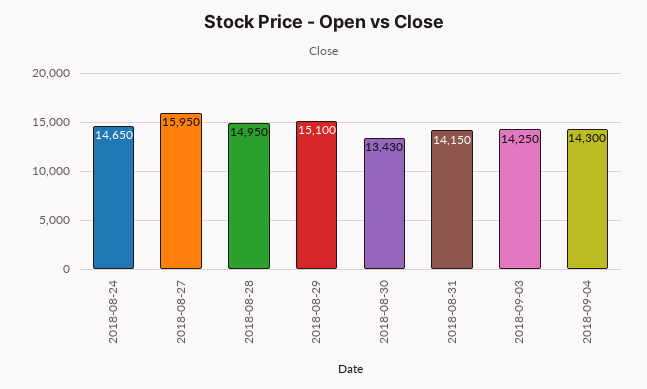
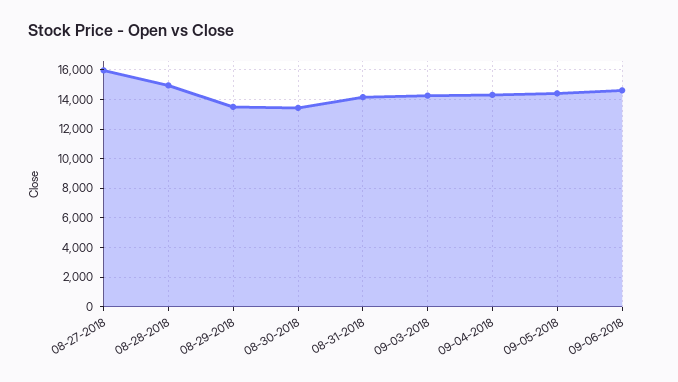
2018-08-24: 14650 -> none
2018-08-29: 15100 -> 13500
09-05-2018: none -> 14500
09-06-2018: none -> 14500

